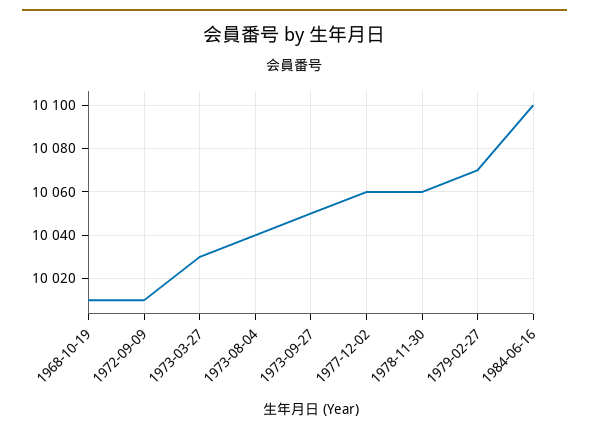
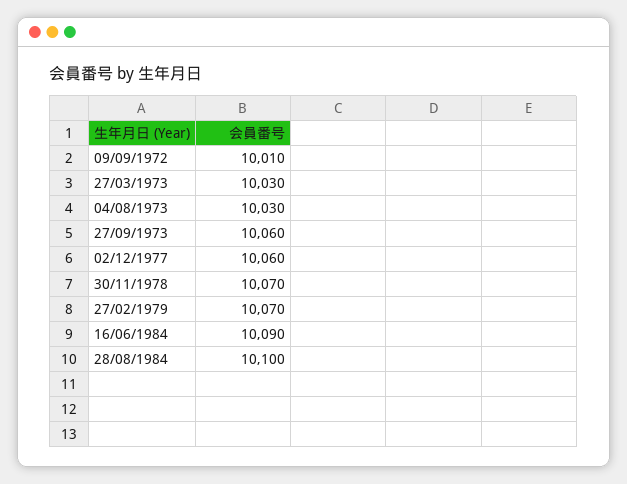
1968-10-19: 10010 -> none
1973-08-04: 10040 -> 10030
1973-09-27: 10050 -> 10060
1978-11-30: 10060 -> 10070
1984-06-16: 10100 -> 10090
28/08/1984: none -> 10100

